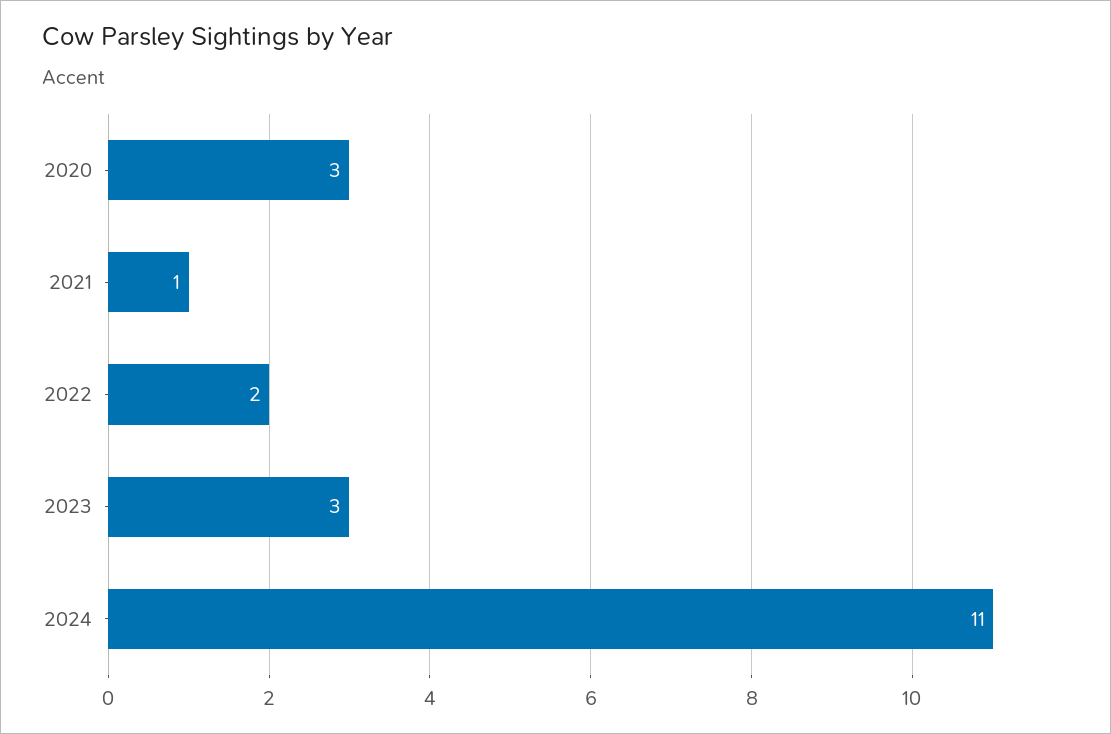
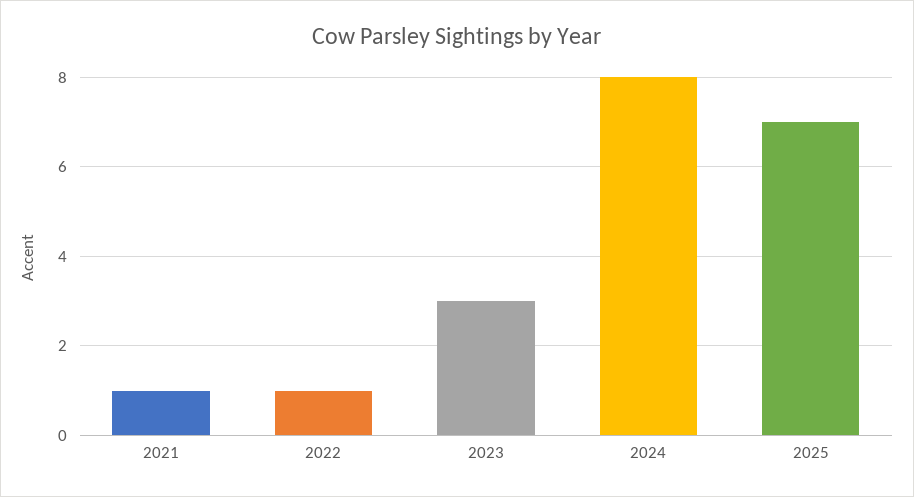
2020: 3 -> none
2022: 2 -> 1
2024: 11 -> 8
2025: none -> 7

